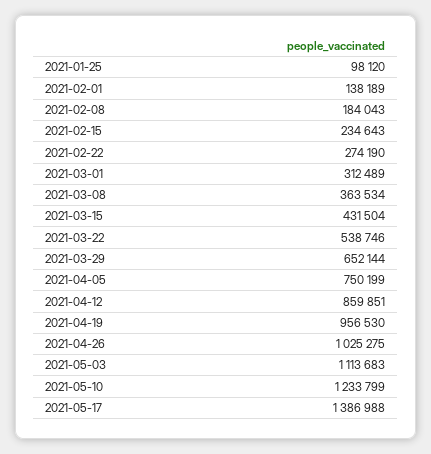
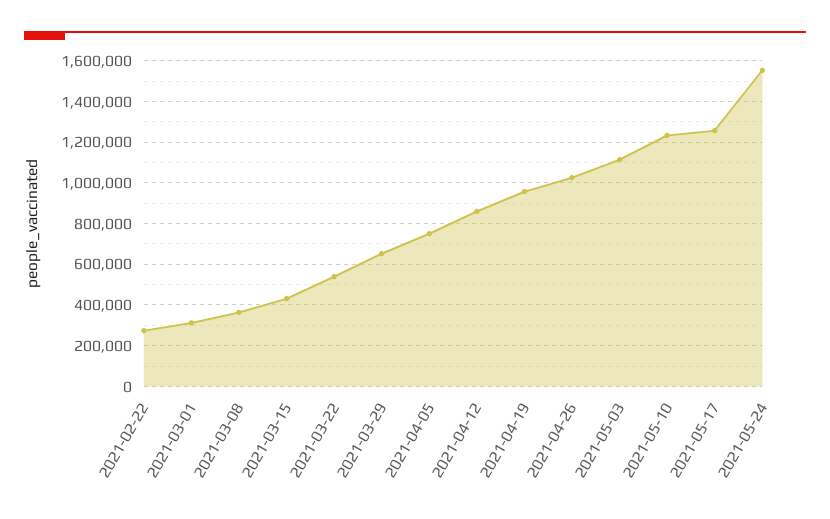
2021-01-25: 98120 -> none
2021-02-01: 138189 -> none
2021-02-08: 184043 -> none
2021-02-15: 234643 -> none
2021-05-17: 1386988 -> 1250000
2021-05-24: none -> 1550000

